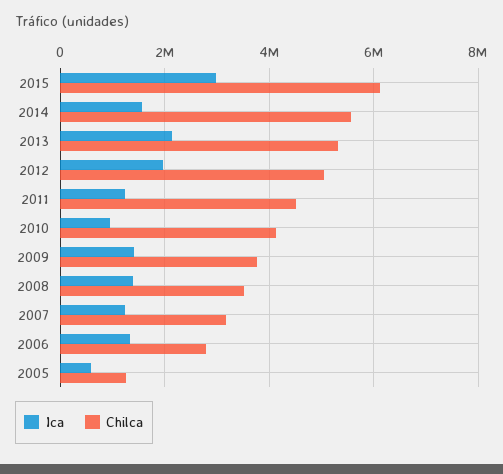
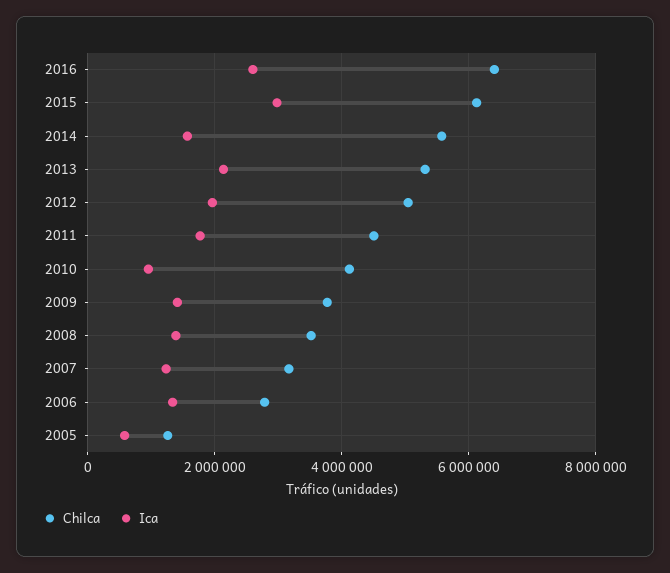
Ica, 2011: 1200000 -> 1800000
Chilca, 2016: none -> 6400000
Ica, 2016: none -> 2600000

